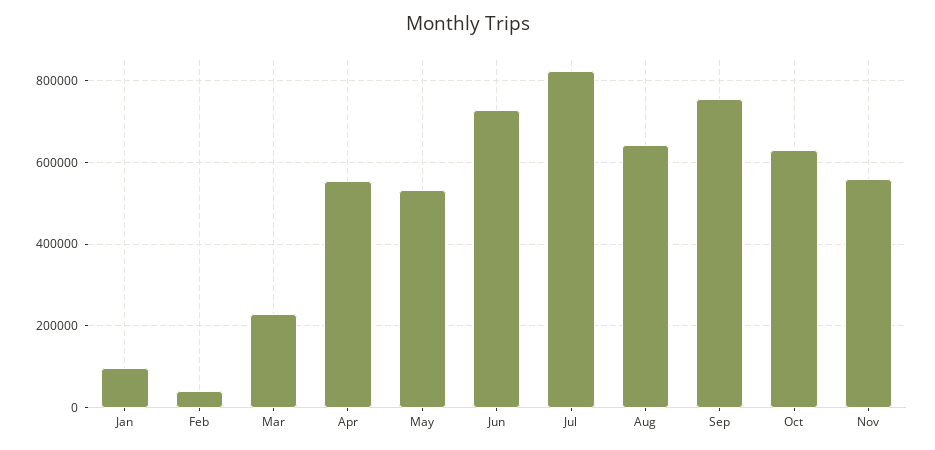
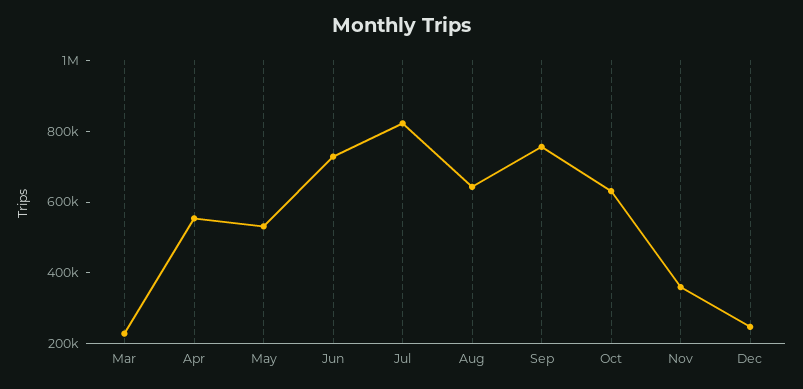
Jan: 100000 -> none
Feb: 40000 -> none
Nov: 560000 -> 350000
Dec: none -> 250000

